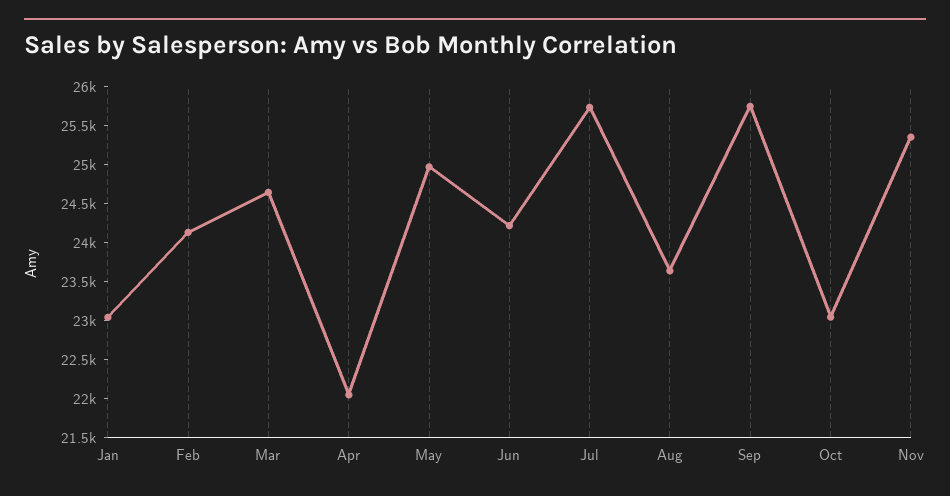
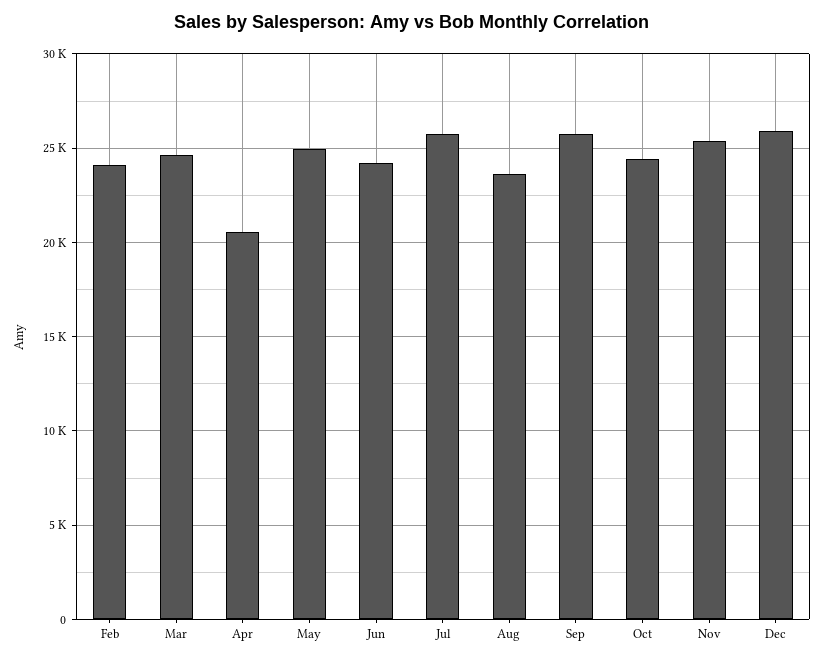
Jan: 23000 -> none
Apr: 22000 -> 20500
Oct: 23000 -> 24500
Dec: none -> 26000

